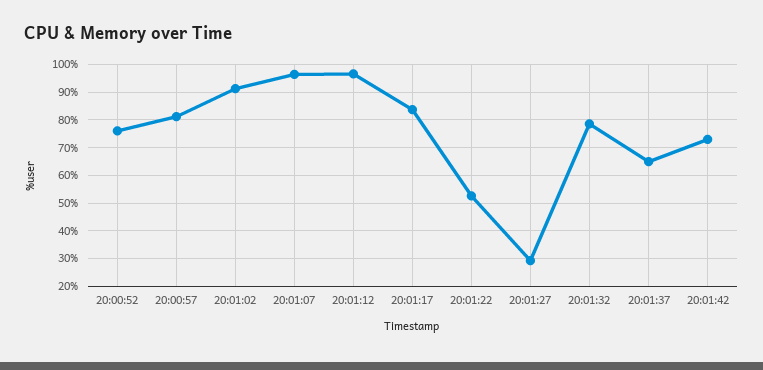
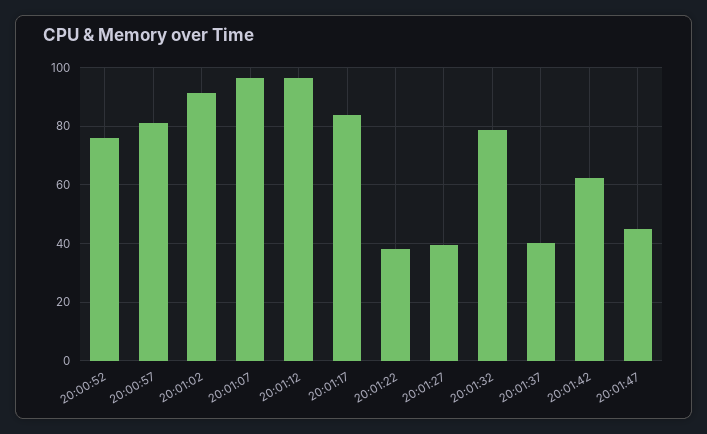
20:01:22: 52.5 -> 37.5
20:01:27: 30 -> 40
20:01:37: 65 -> 40
20:01:42: 72.5 -> 62.5
20:01:47: none -> 45

